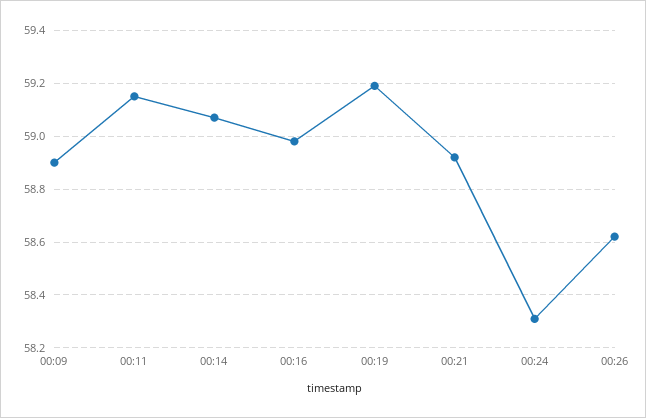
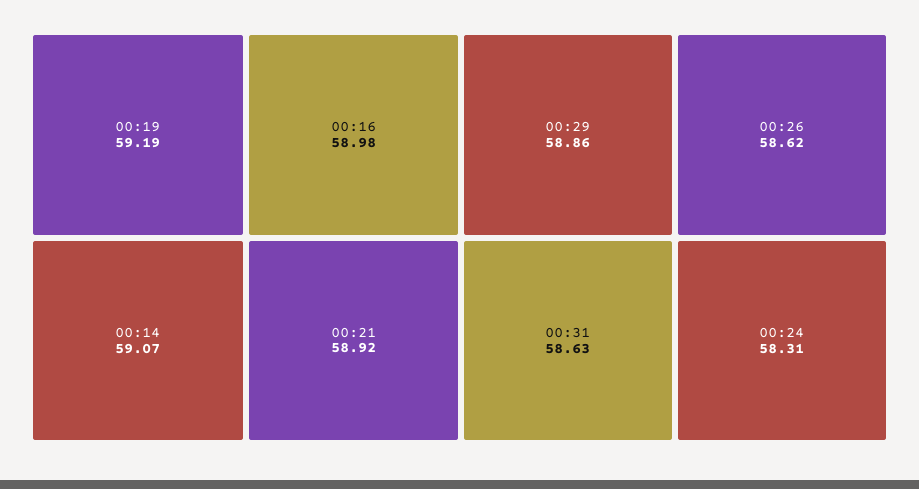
00:09: 58.9 -> none
00:11: 59.15 -> none
00:29: none -> 58.86
00:31: none -> 58.63

